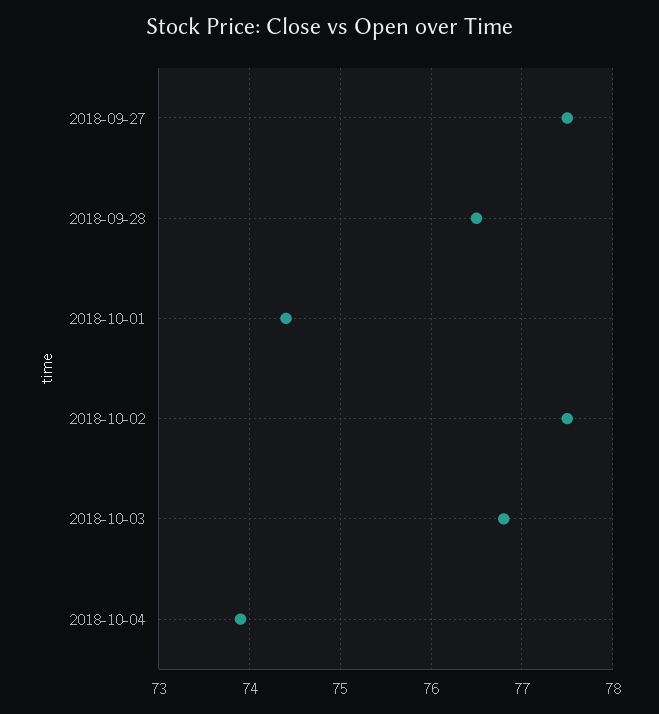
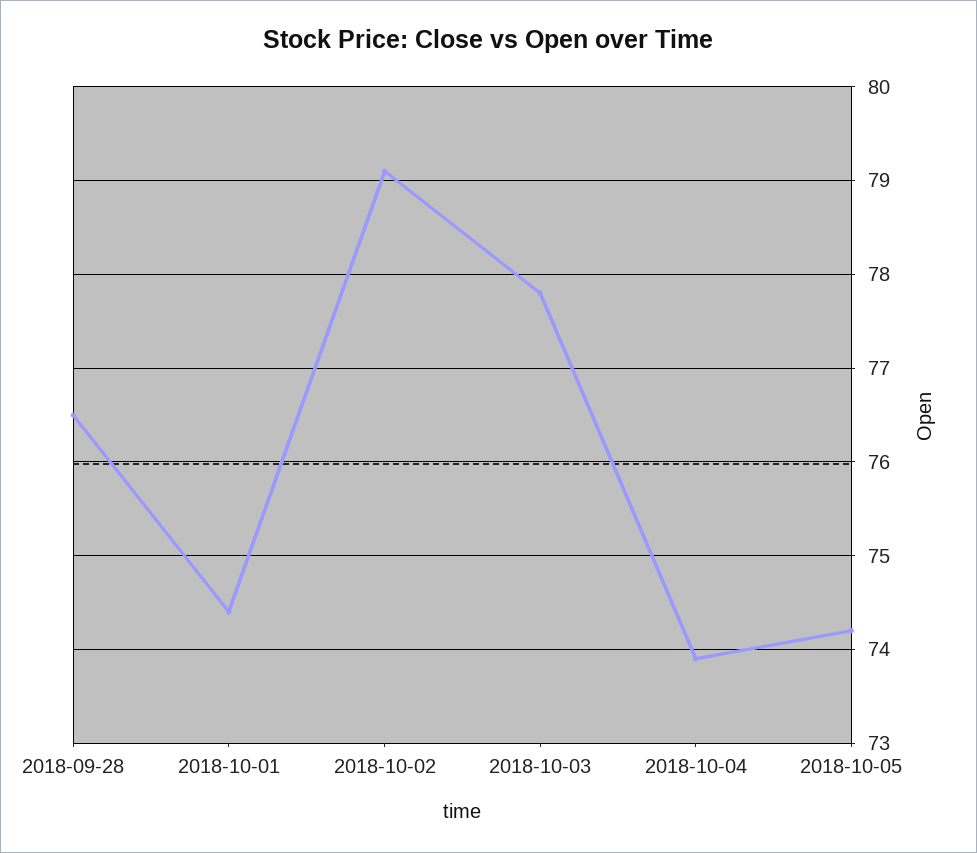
2018-09-27: 77.5 -> none
2018-10-02: 77.5 -> 79.1
2018-10-03: 76.8 -> 77.8
2018-10-05: none -> 74.2

